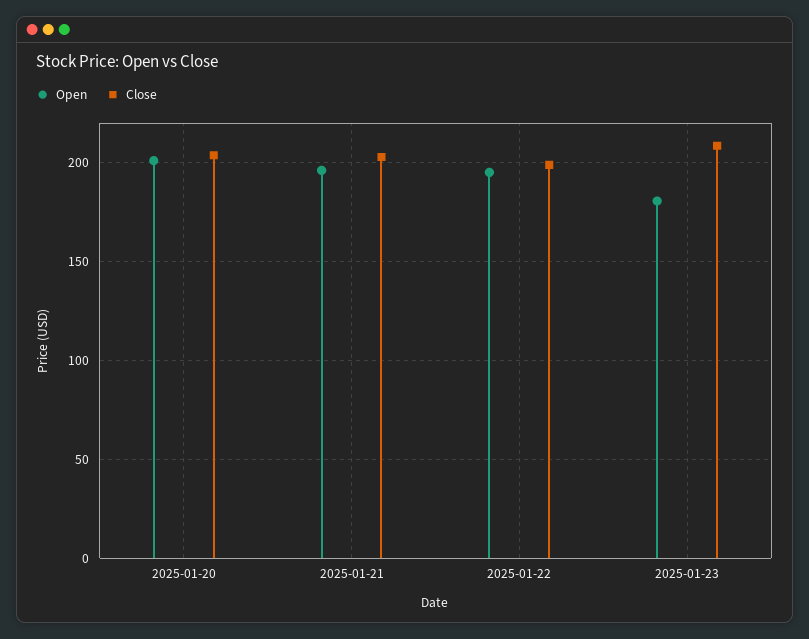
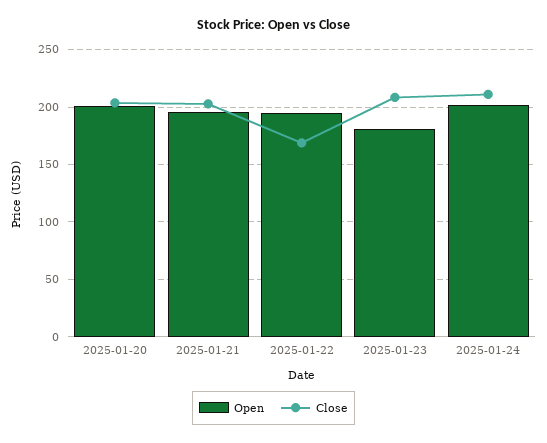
Close, 2025-01-22: 200 -> 170
Open, 2025-01-24: none -> 200
Close, 2025-01-24: none -> 210

